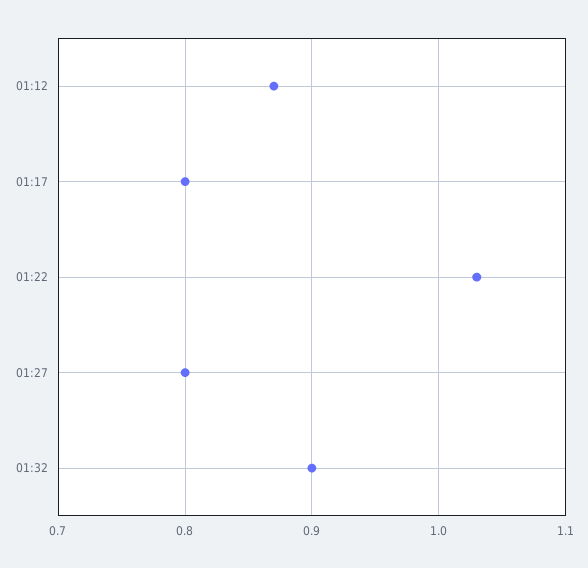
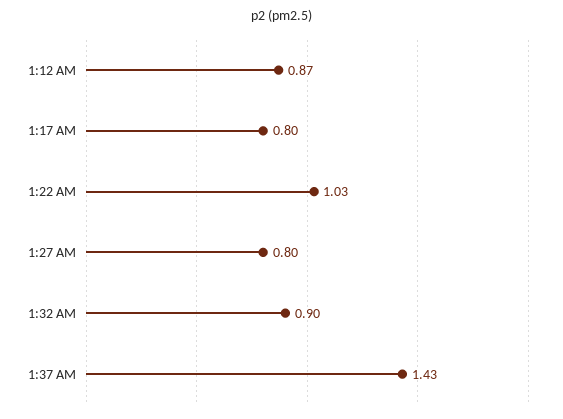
1:37 AM: none -> 1.43

